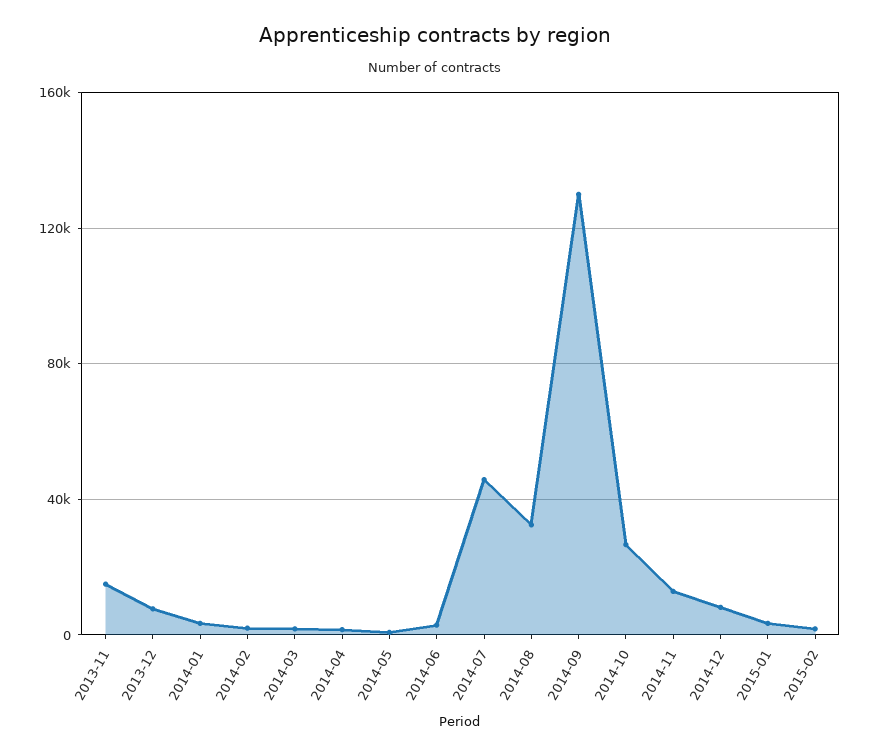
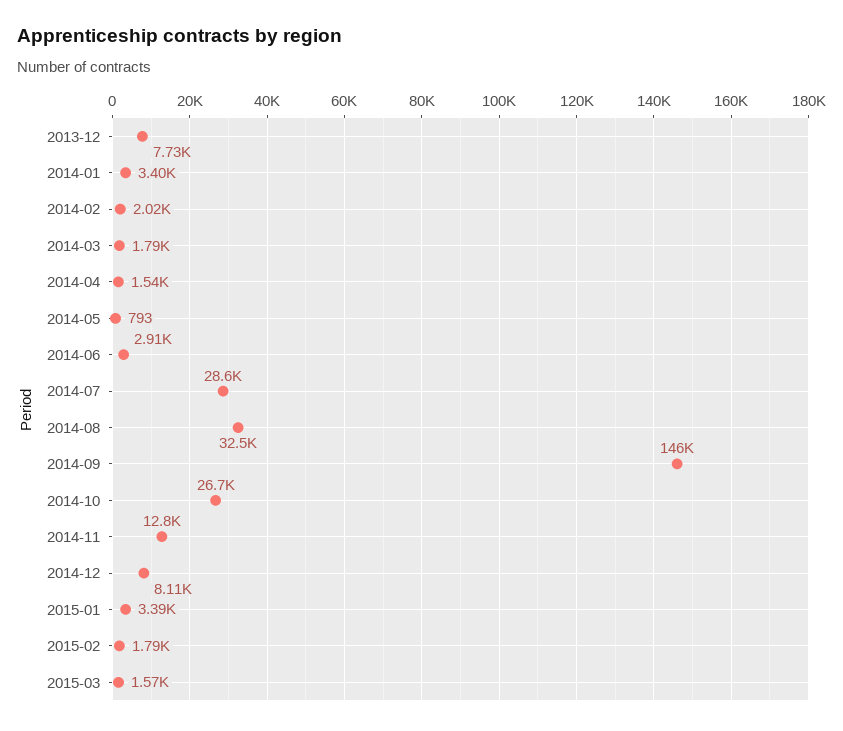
2013-11: 15000 -> none
2014-07: 45000 -> 28600
2014-09: 130000 -> 146000
2015-03: none -> 1570

